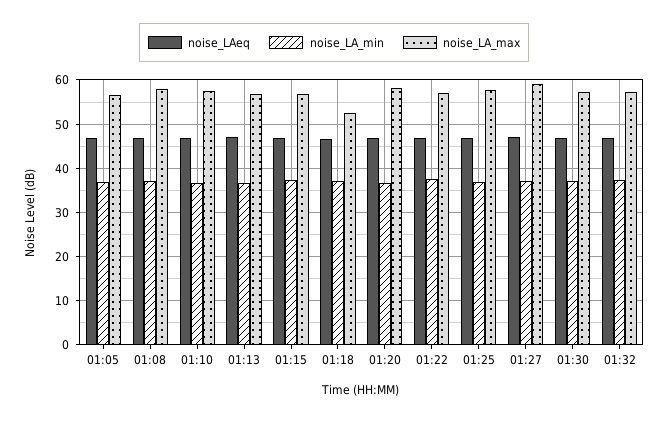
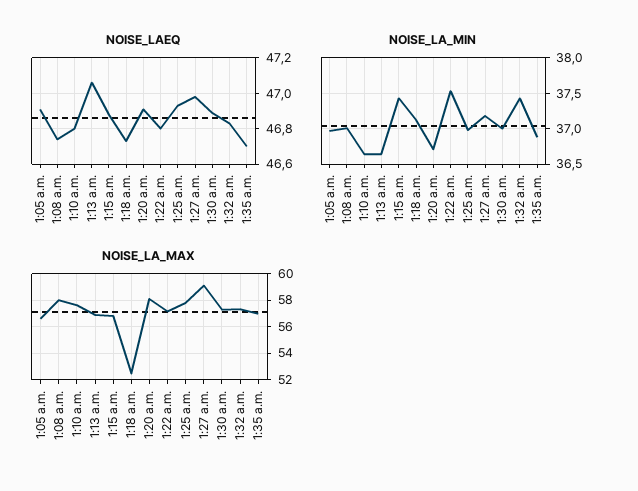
noise_LAeq, 1:35 a.m.: none -> 46.7
noise_LA_min, 1:35 a.m.: none -> 36.9
noise_LA_max, 1:35 a.m.: none -> 57

